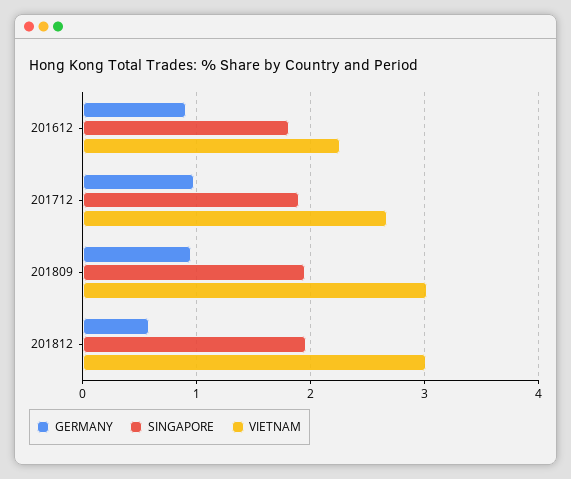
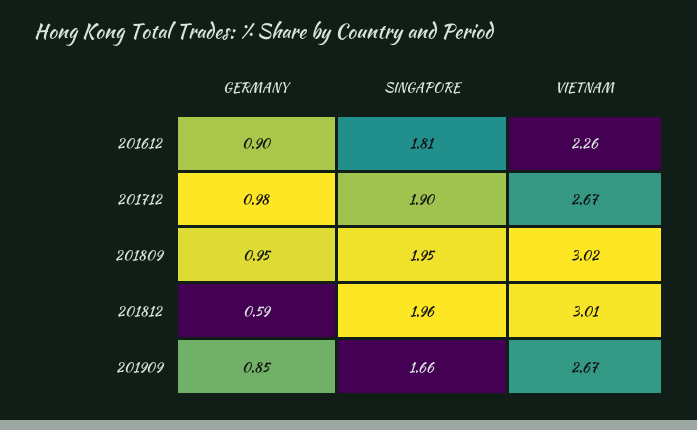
GERMANY, 201909: none -> 0.85
SINGAPORE, 201909: none -> 1.66
VIETNAM, 201909: none -> 2.67

